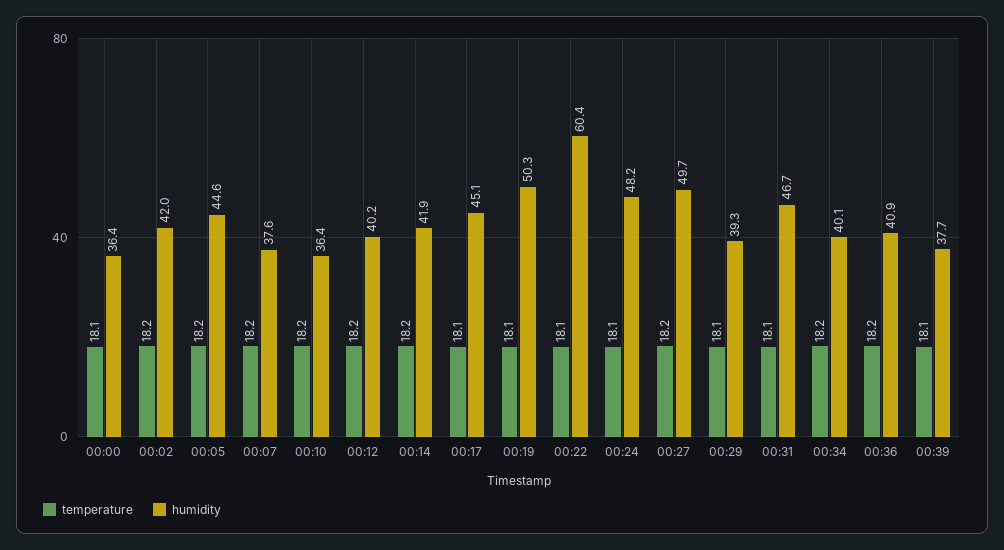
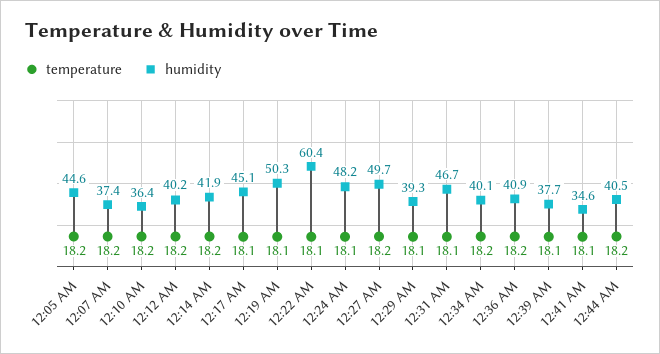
temperature, 00:00: 18.1 -> none
humidity, 00:00: 36.4 -> none
temperature, 00:02: 18.2 -> none
humidity, 00:02: 42 -> none
humidity, 00:07: 37.6 -> 37.4
temperature, 12:41 AM: none -> 18.1
humidity, 12:41 AM: none -> 34.6
temperature, 12:44 AM: none -> 18.2
humidity, 12:44 AM: none -> 40.5

